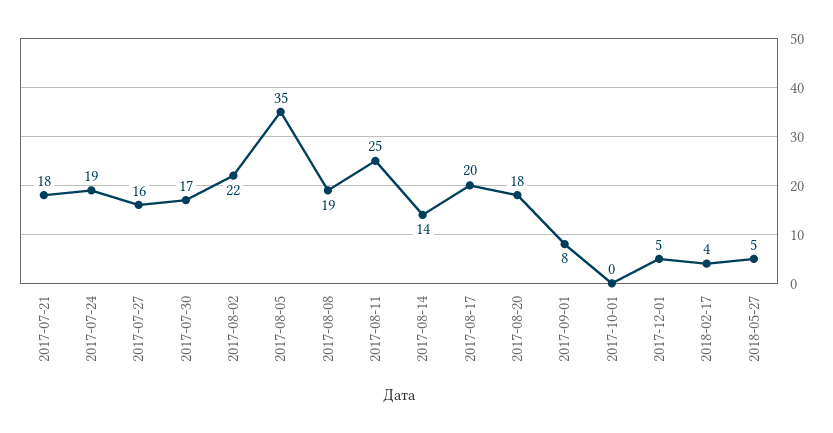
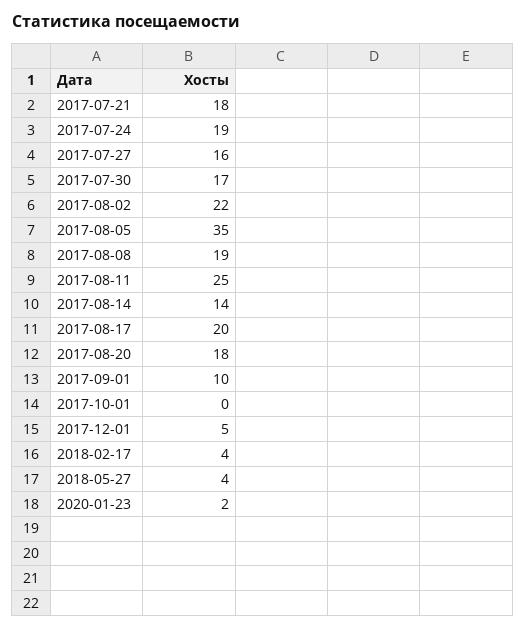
2017-09-01: 8 -> 10
2018-05-27: 5 -> 4
2020-01-23: none -> 2

